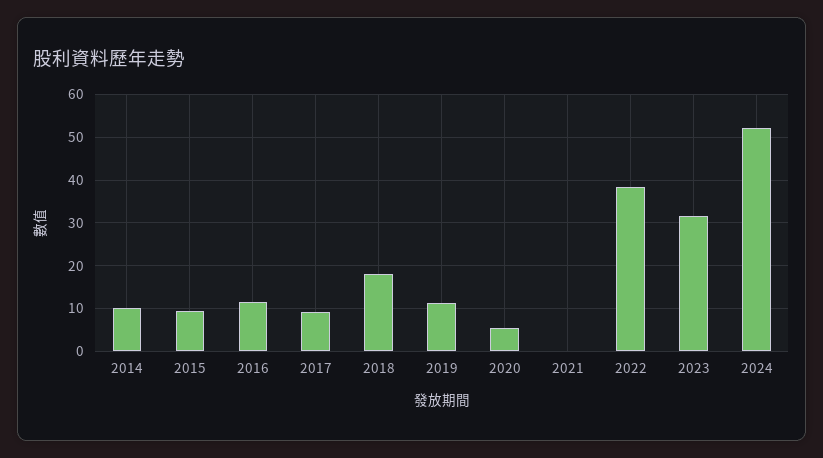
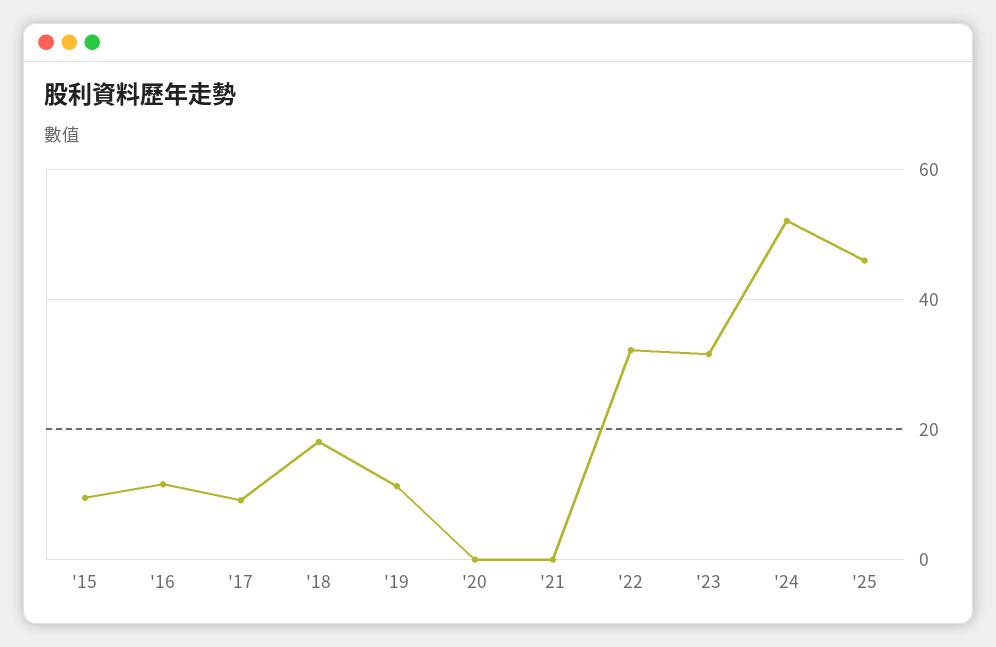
2014: 10 -> none
2020: 6 -> 0
2022: 38 -> 32
'25: none -> 46

